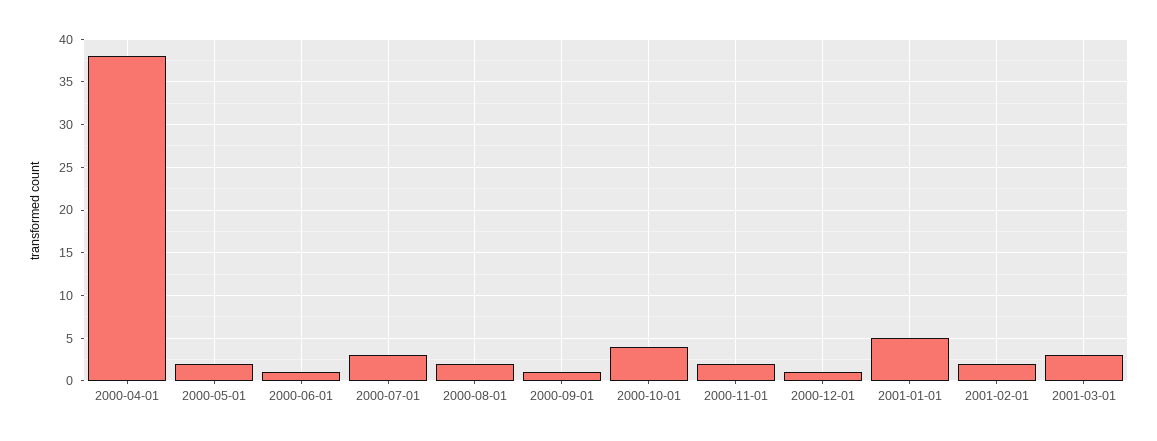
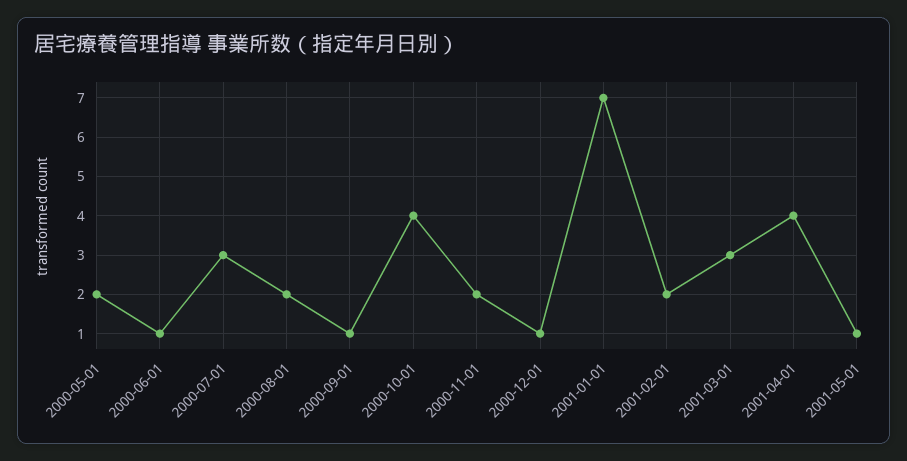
2000-04-01: 38 -> none
2001-01-01: 5 -> 7
2001-04-01: none -> 4
2001-05-01: none -> 1

